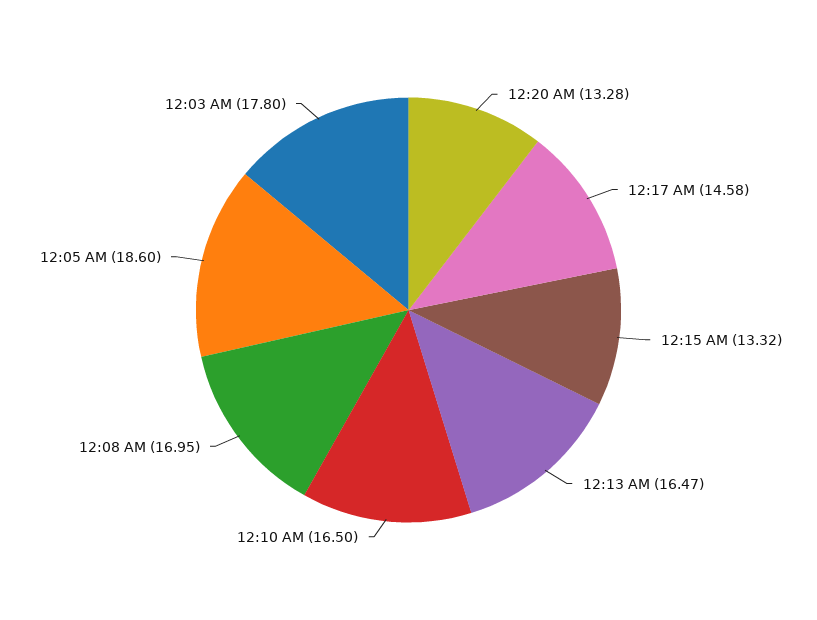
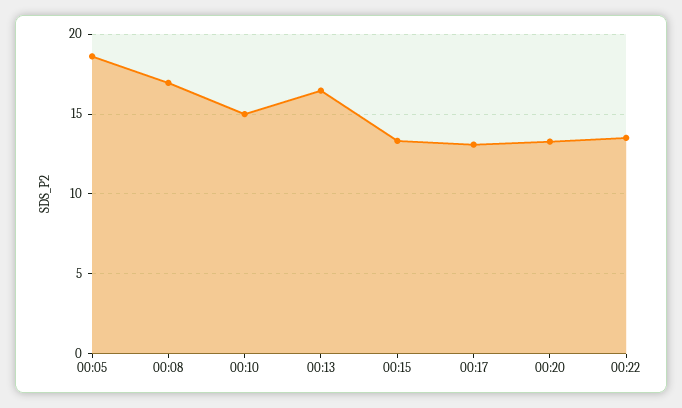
12:17 AM: 14.58 -> 13
12:10 AM: 16.5 -> 15
12:03 AM: 17.8 -> none
00:22: none -> 13.5

